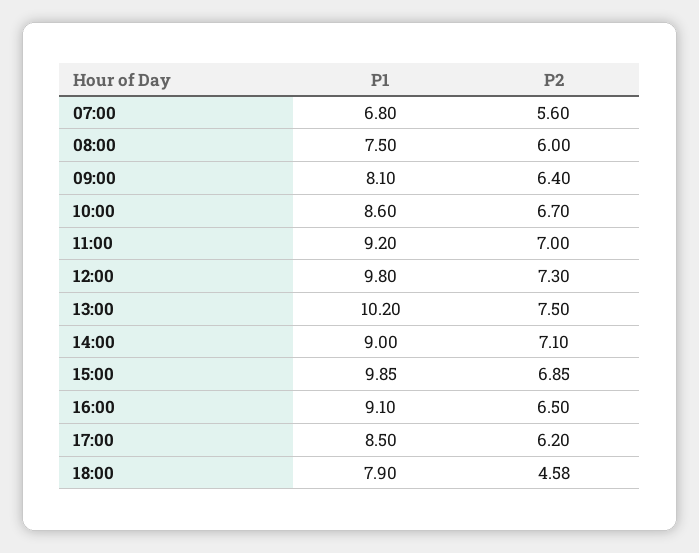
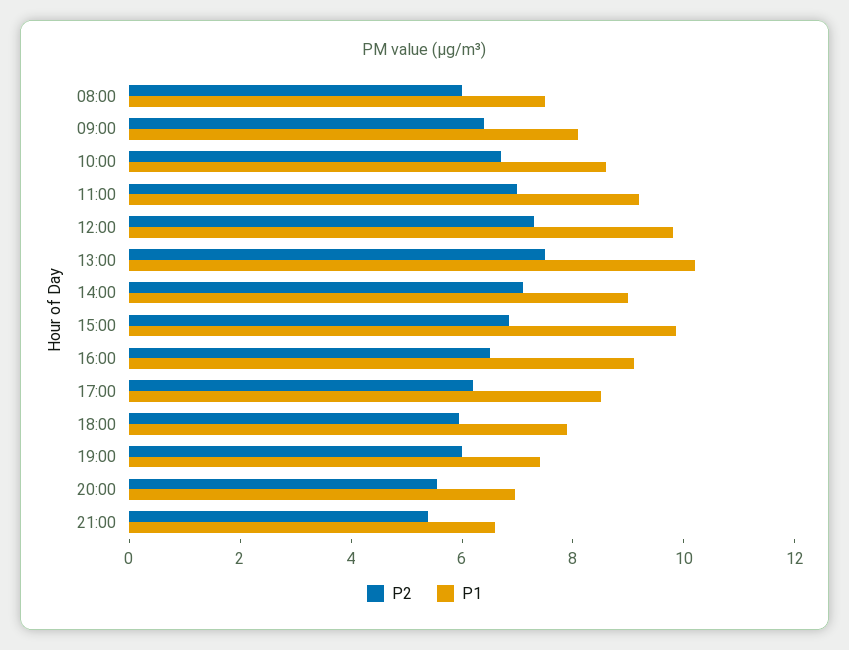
P1, 07:00: 6.8 -> none
P2, 07:00: 5.6 -> none
P2, 18:00: 4.58 -> 6
P2, 19:00: none -> 6
P1, 19:00: none -> 7.5
P2, 20:00: none -> 5.5
P1, 20:00: none -> 7
P2, 21:00: none -> 5.5
P1, 21:00: none -> 6.5

